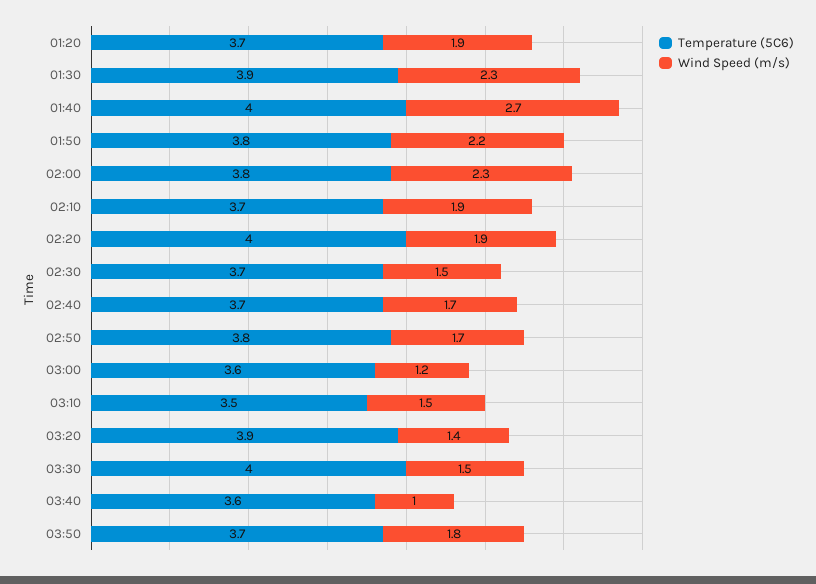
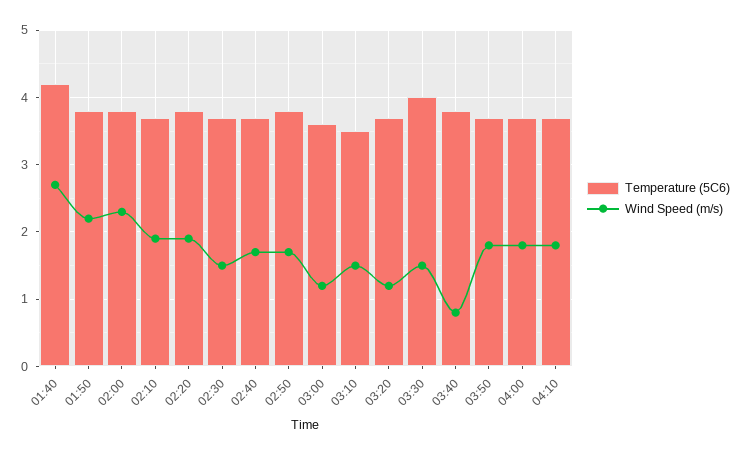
Temperature (5C6), 01:20: 3.7 -> none
Wind Speed (m/s), 01:20: 1.9 -> none
Temperature (5C6), 01:30: 3.9 -> none
Wind Speed (m/s), 01:30: 2.3 -> none
Temperature (5C6), 01:40: 4 -> 4.2
Temperature (5C6), 02:20: 4 -> 3.8
Temperature (5C6), 03:20: 3.9 -> 3.7
Wind Speed (m/s), 03:20: 1.4 -> 1.2
Temperature (5C6), 03:40: 3.6 -> 3.8
Wind Speed (m/s), 03:40: 1 -> 0.8
Temperature (5C6), 04:00: none -> 3.7
Wind Speed (m/s), 04:00: none -> 1.8
Temperature (5C6), 04:10: none -> 3.7
Wind Speed (m/s), 04:10: none -> 1.8

